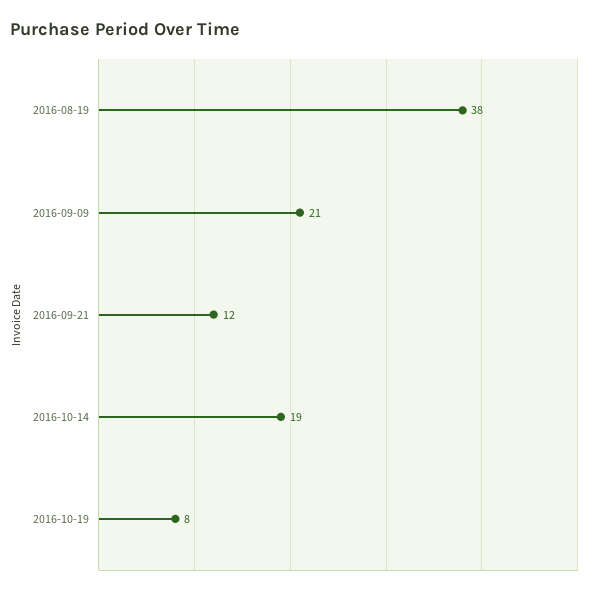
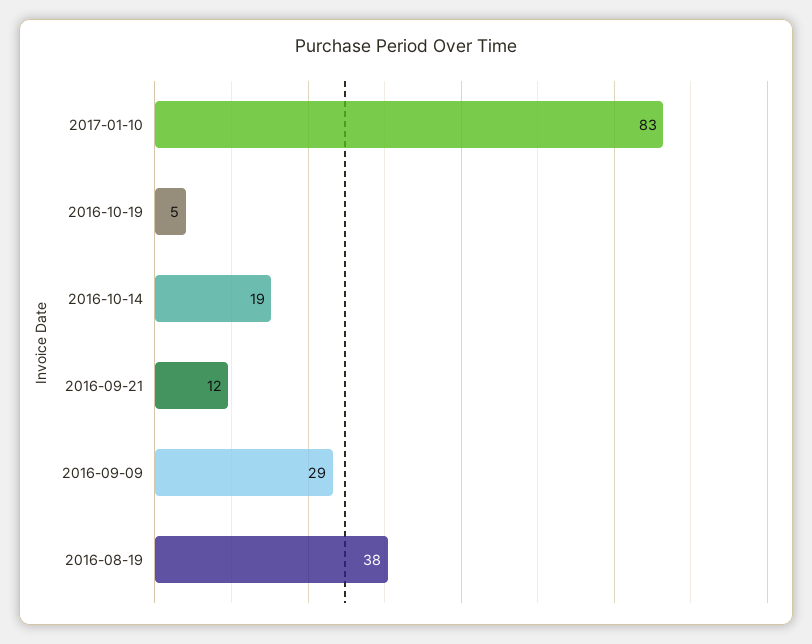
2016-09-09: 21 -> 29
2016-10-19: 8 -> 5
2017-01-10: none -> 83

